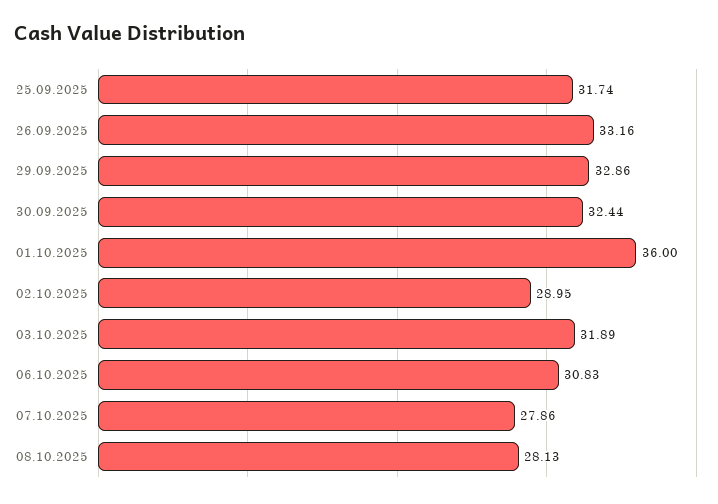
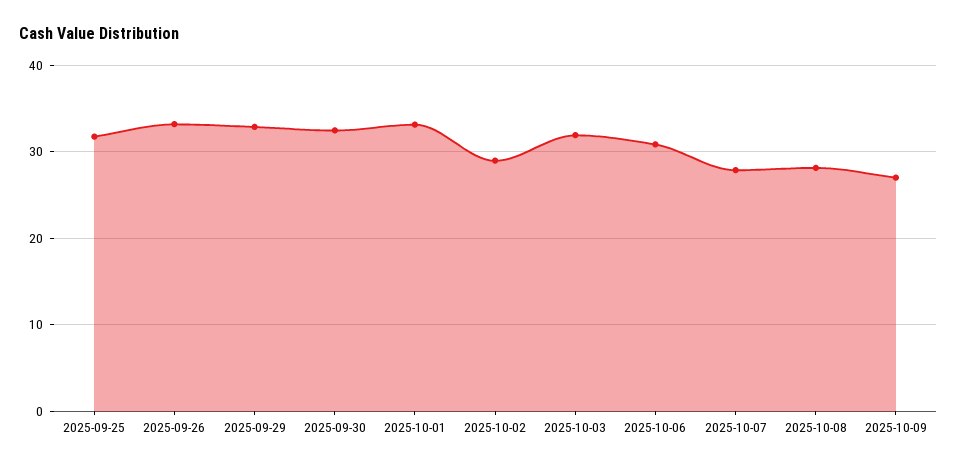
01.10.2025: 36 -> 33
2025-10-09: none -> 27

